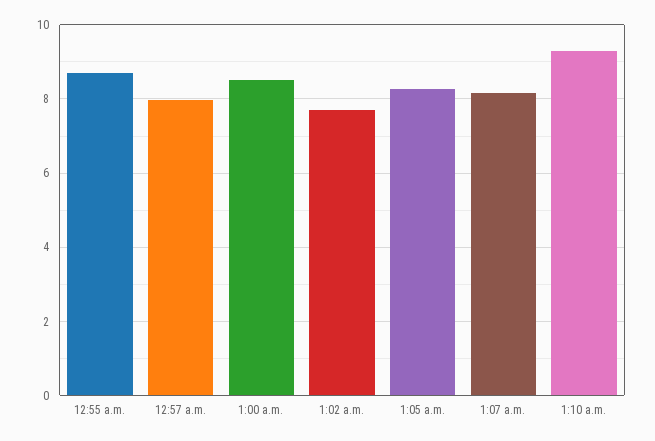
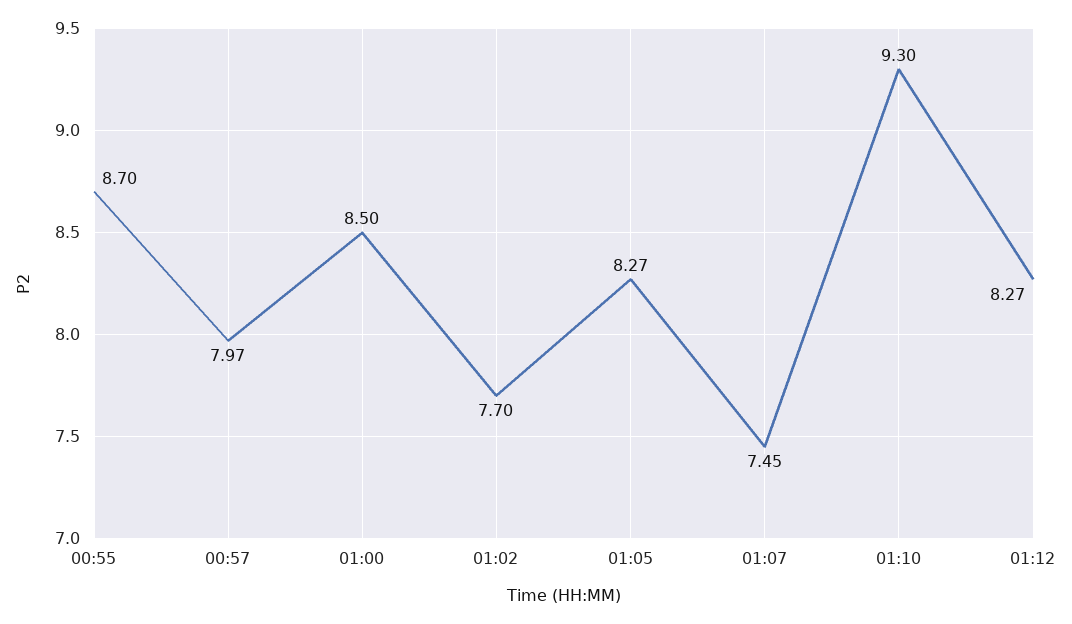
1:07 a.m.: 8.2 -> 7.45
01:12: none -> 8.27

